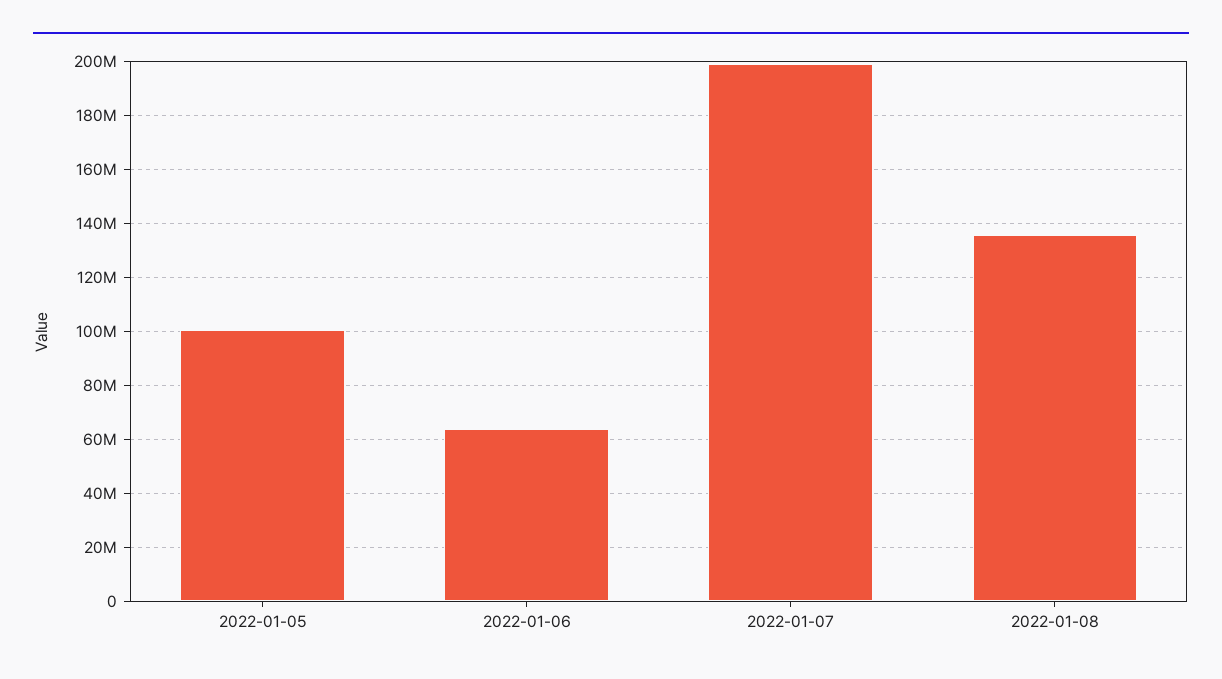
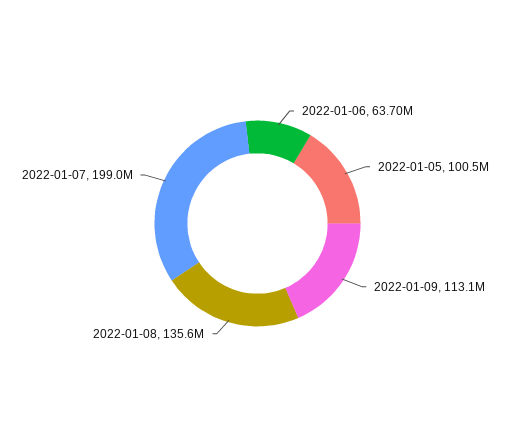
2022-01-09: none -> 113100000

